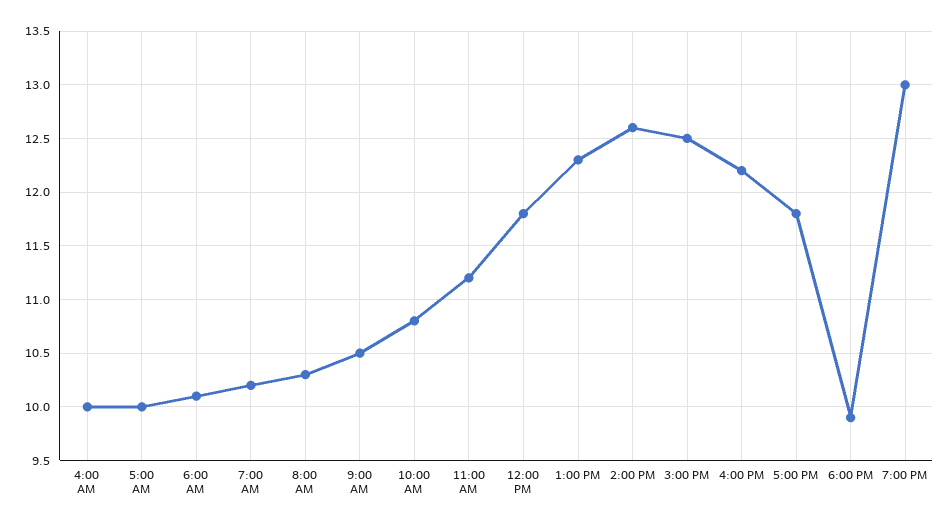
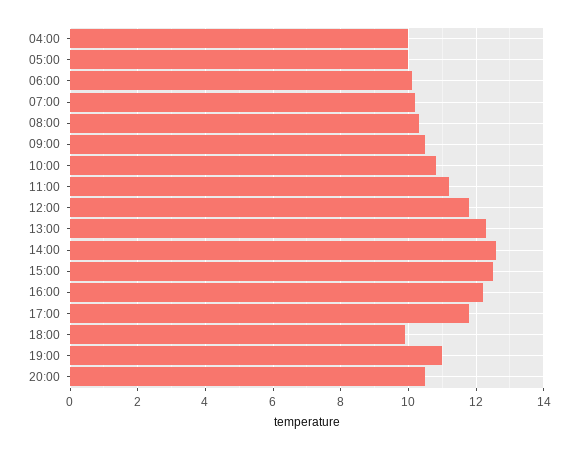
7:00 PM: 13 -> 11
20:00: none -> 10.5

